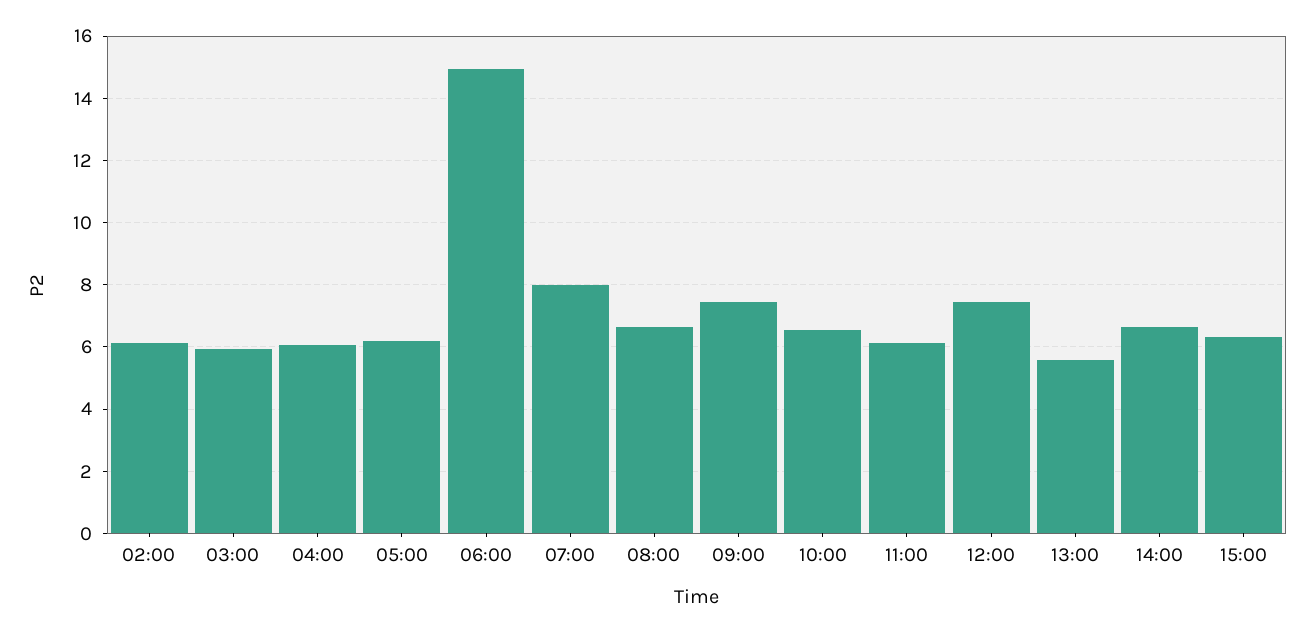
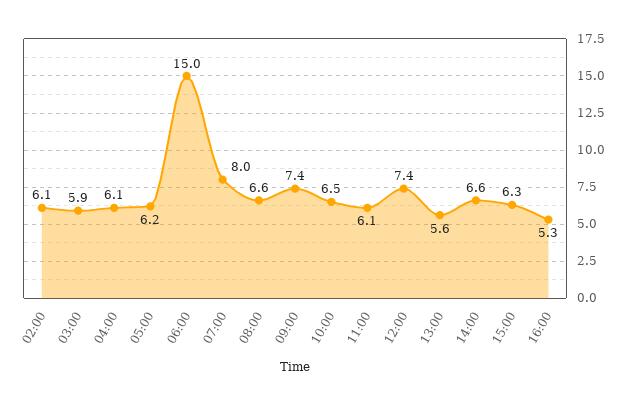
16:00: none -> 5.3

